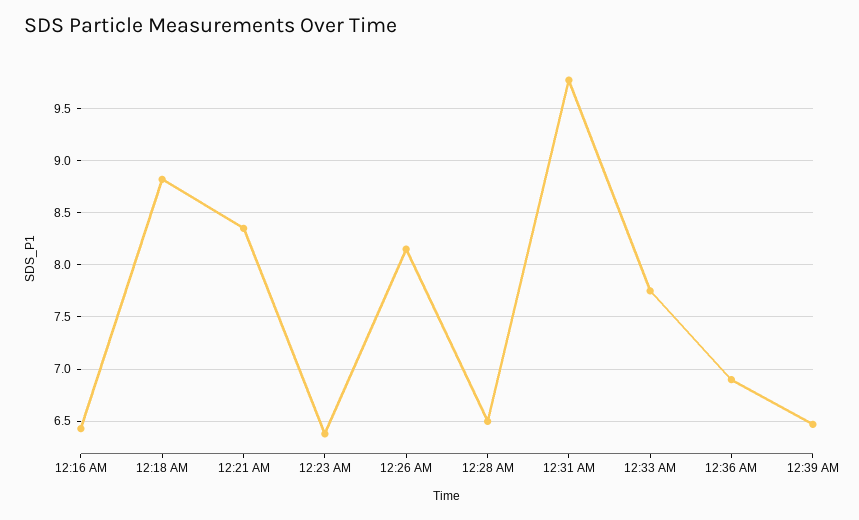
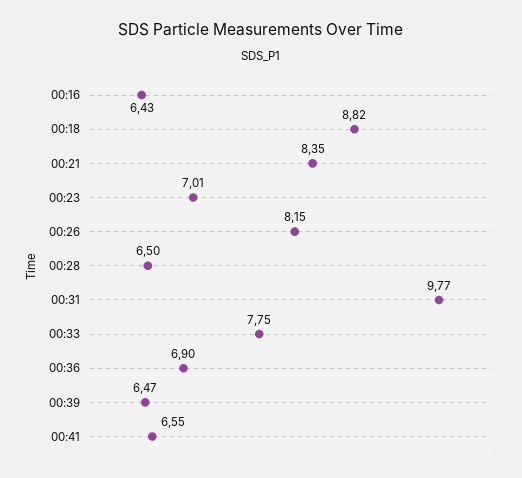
12:23 AM: 6.4 -> 7.01
00:41: none -> 6.55

